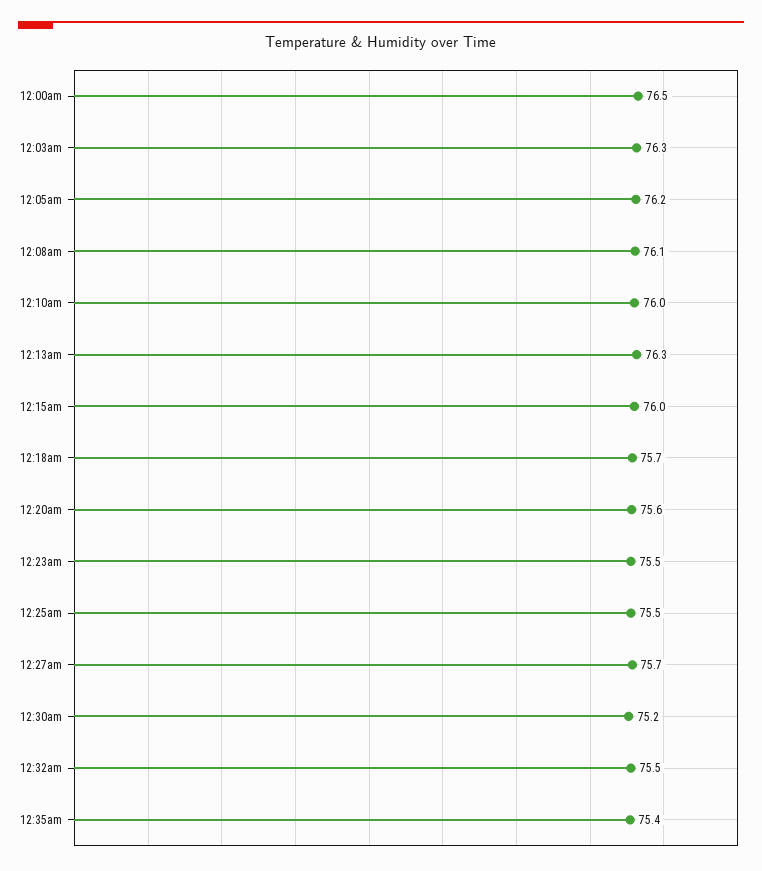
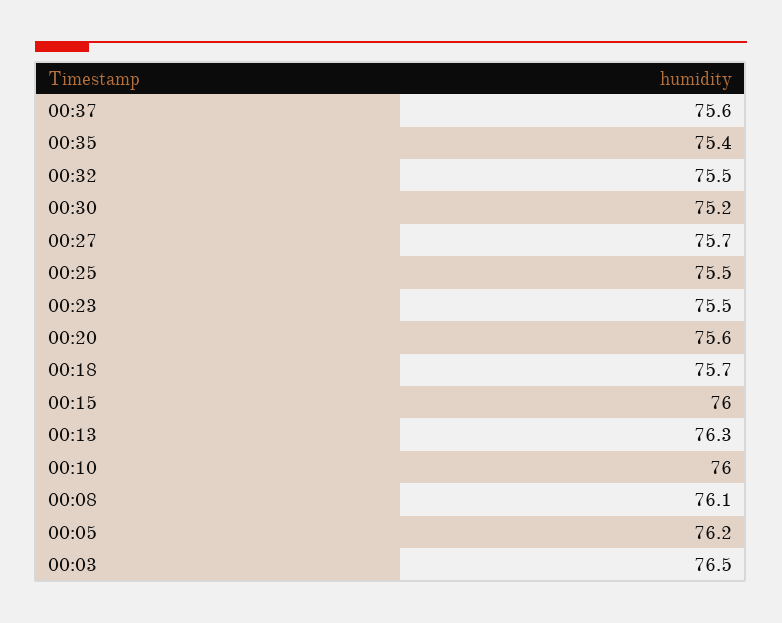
12:00am: 76.5 -> none
12:03am: 76.3 -> 76.5
00:37: none -> 75.6

